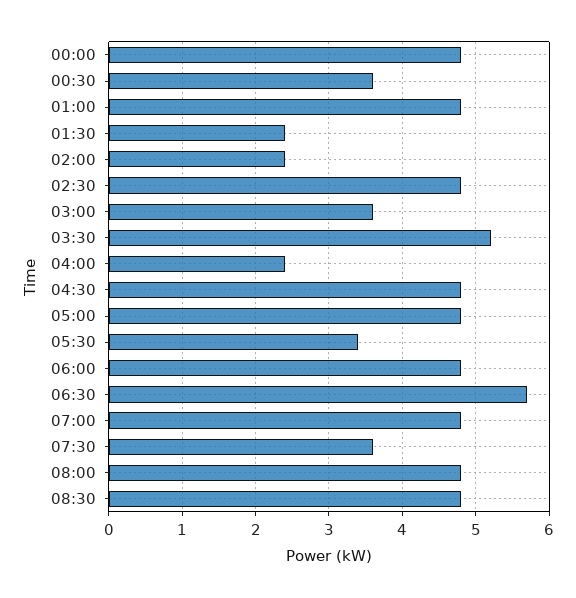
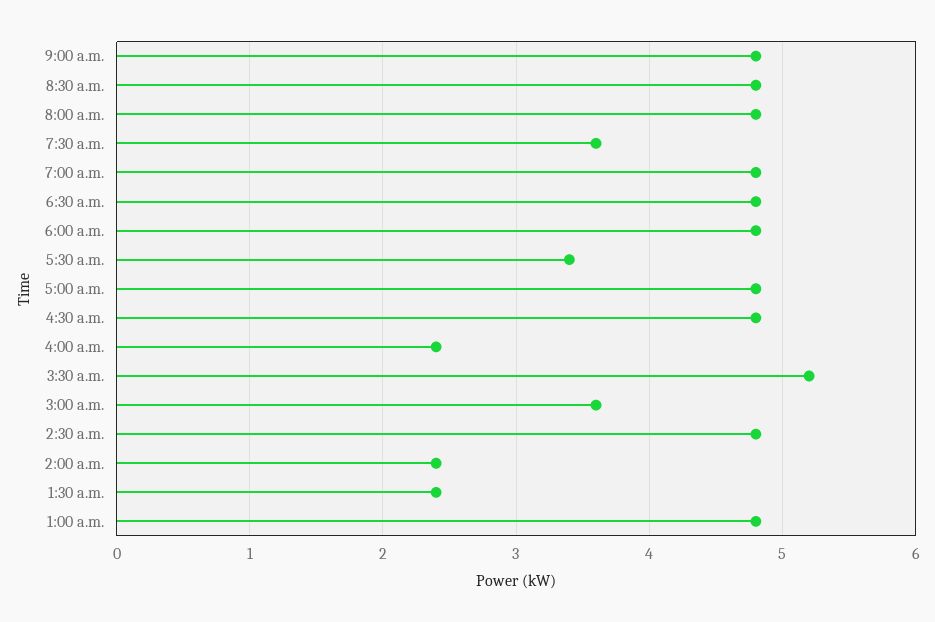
00:00: 4.8 -> none
00:30: 3.6 -> none
06:30: 5.7 -> 4.8
9:00 a.m.: none -> 4.8

